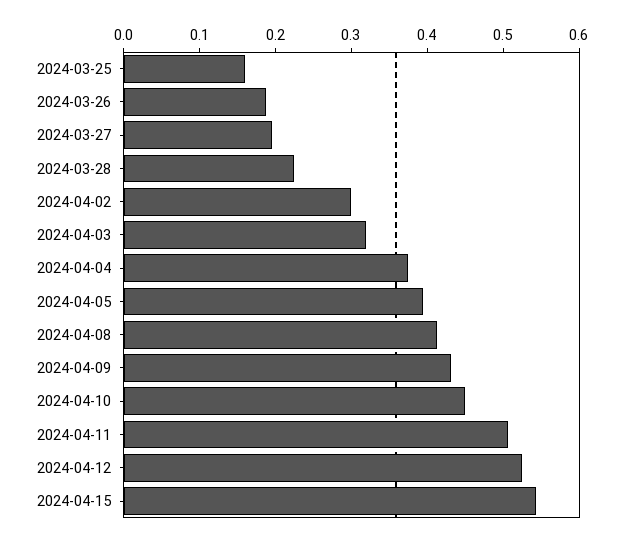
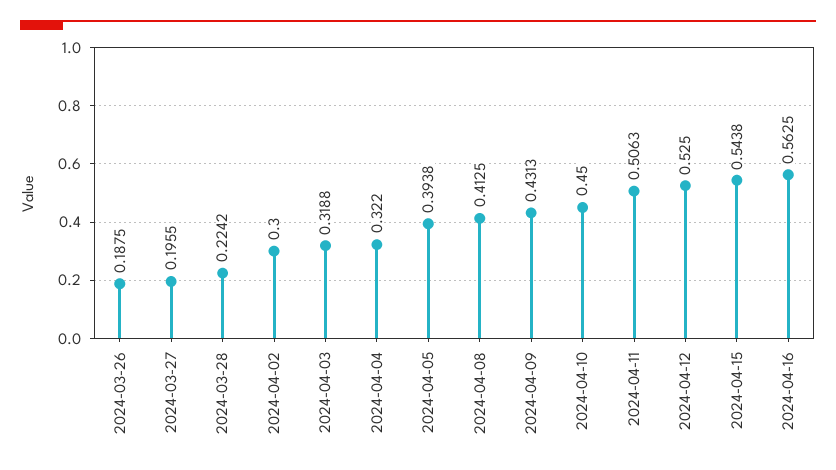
2024-03-25: 0.16 -> none
2024-04-04: 0.38 -> 0.322
2024-04-16: none -> 0.5625

